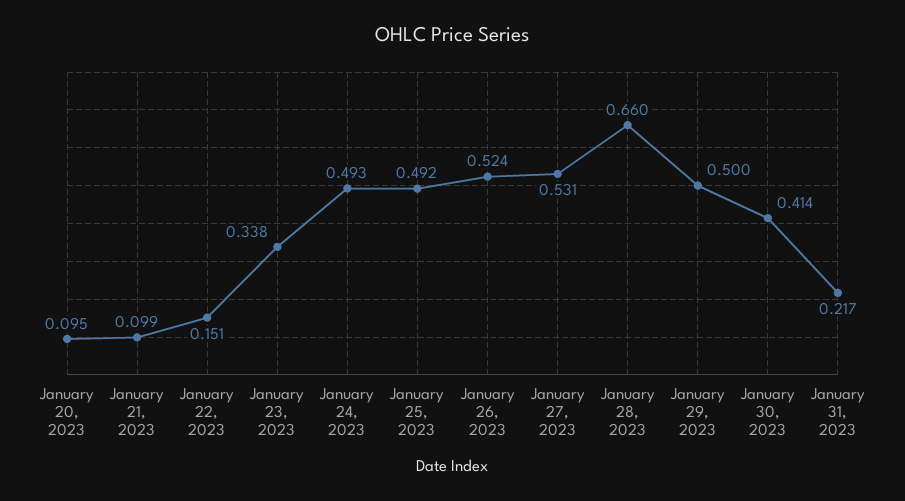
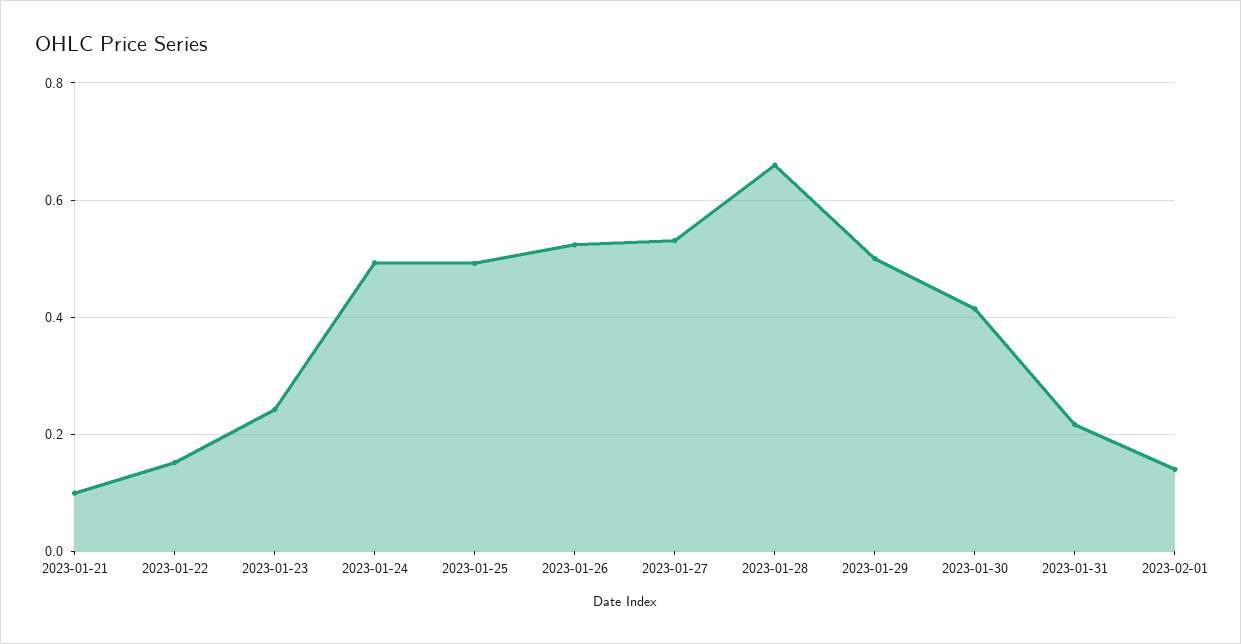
January 20, 2023: 0.095 -> none
January 23, 2023: 0.338 -> 0.24
2023-02-01: none -> 0.14

